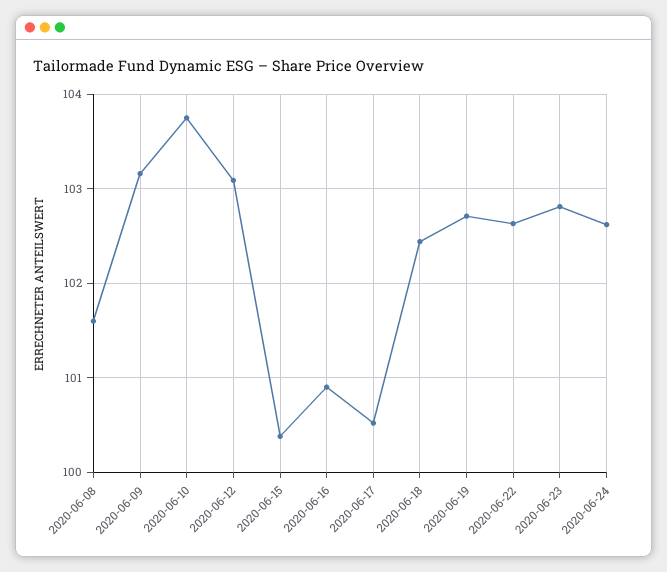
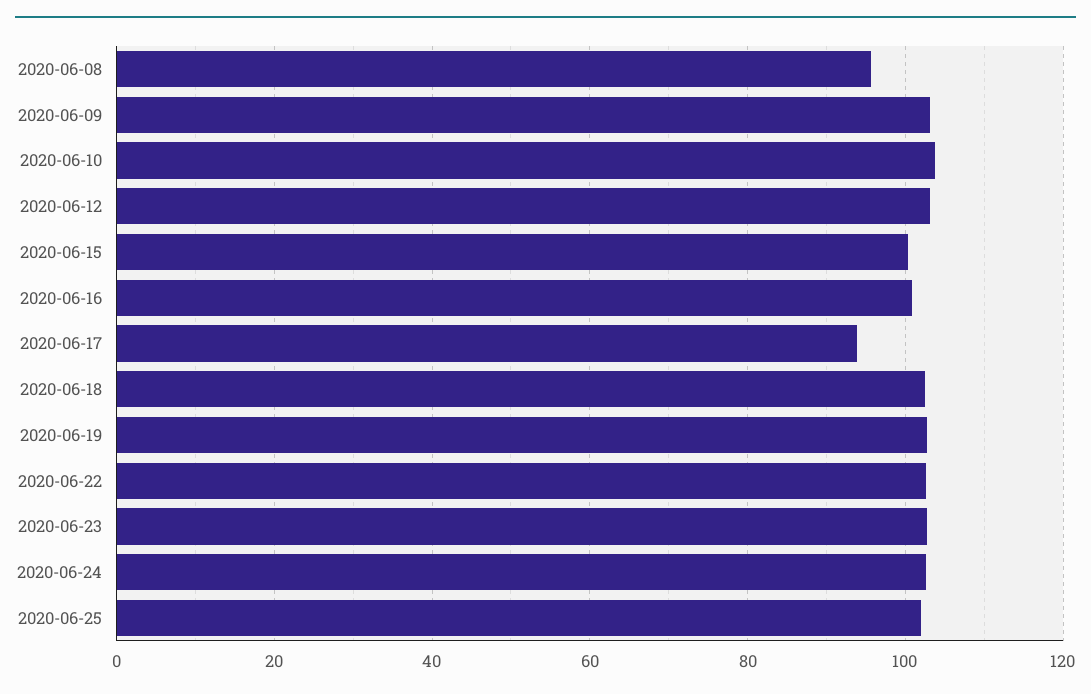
2020-06-08: 101.6 -> 96
2020-06-17: 100.5 -> 94
2020-06-25: none -> 102

